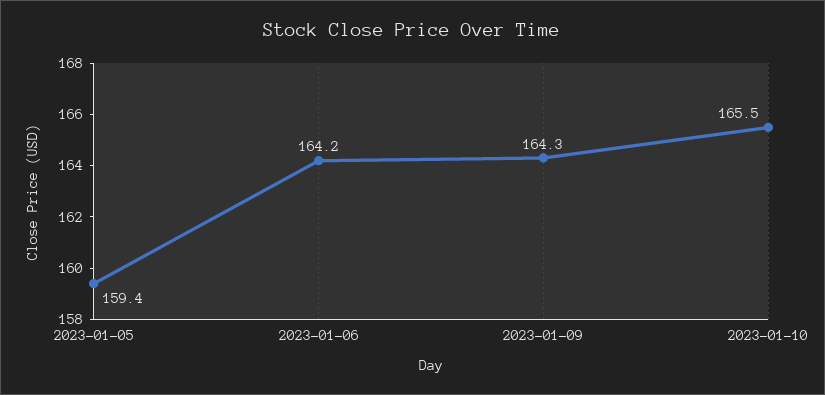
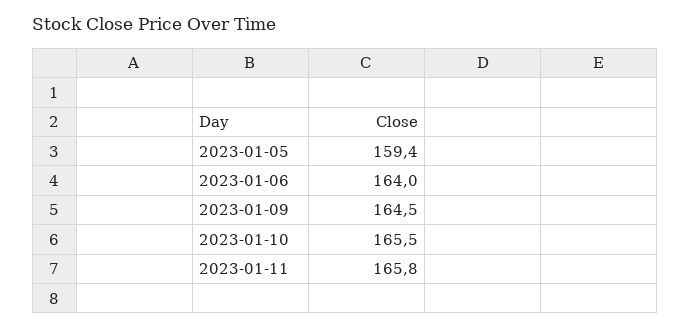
2023-01-06: 164.2 -> 164
2023-01-09: 164.3 -> 164.5
2023-01-11: none -> 165.8

